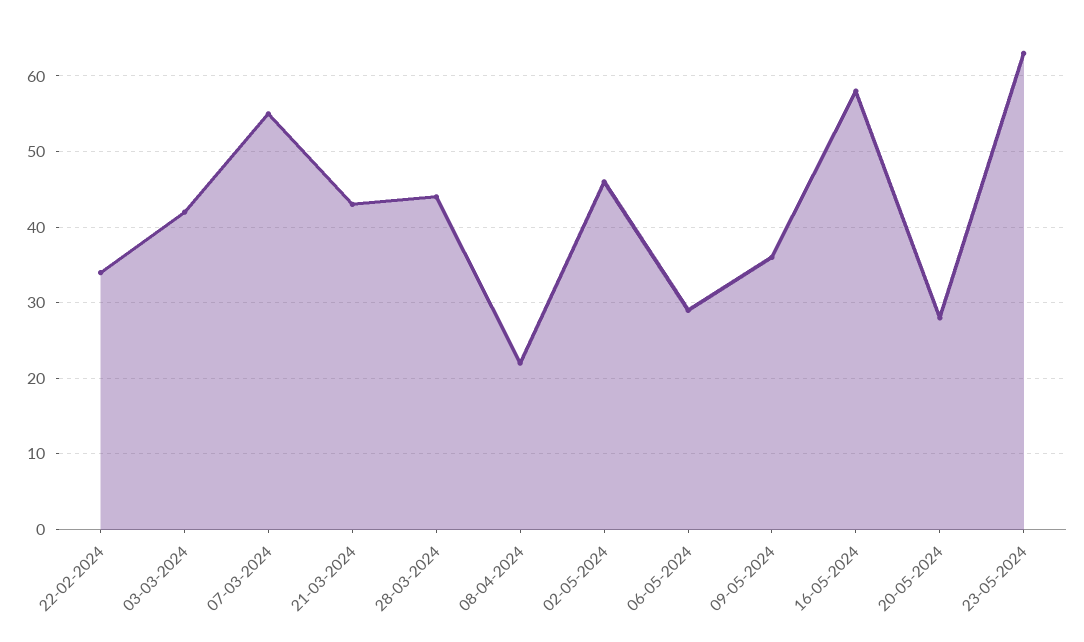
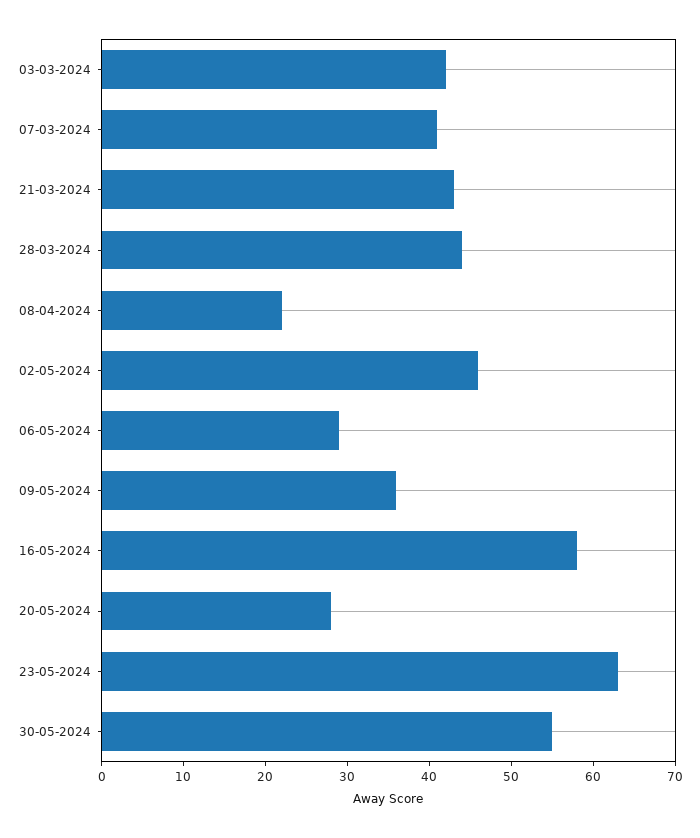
22-02-2024: 34 -> none
07-03-2024: 55 -> 41
30-05-2024: none -> 55

